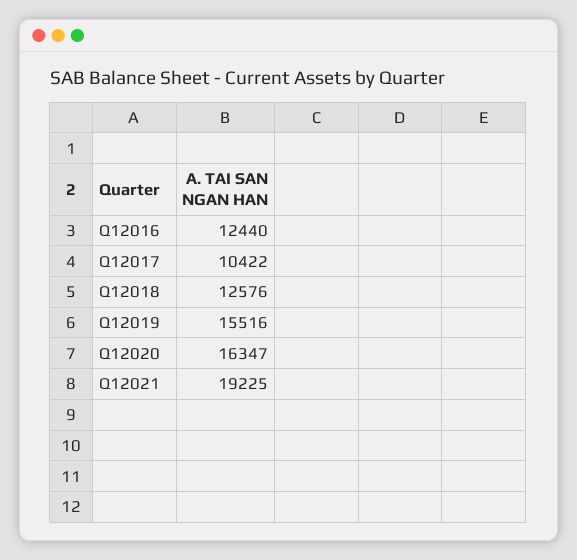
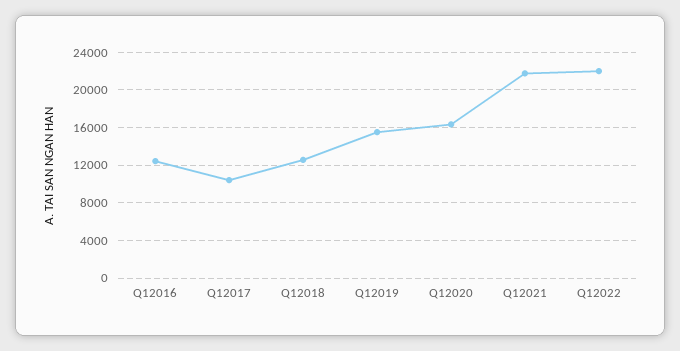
Q12021: 19225 -> 22000
Q12022: none -> 22000

